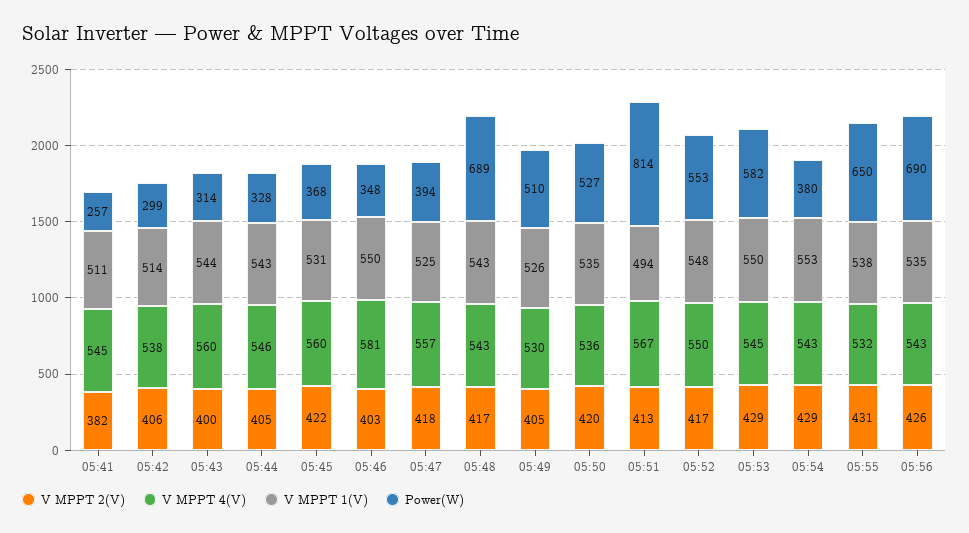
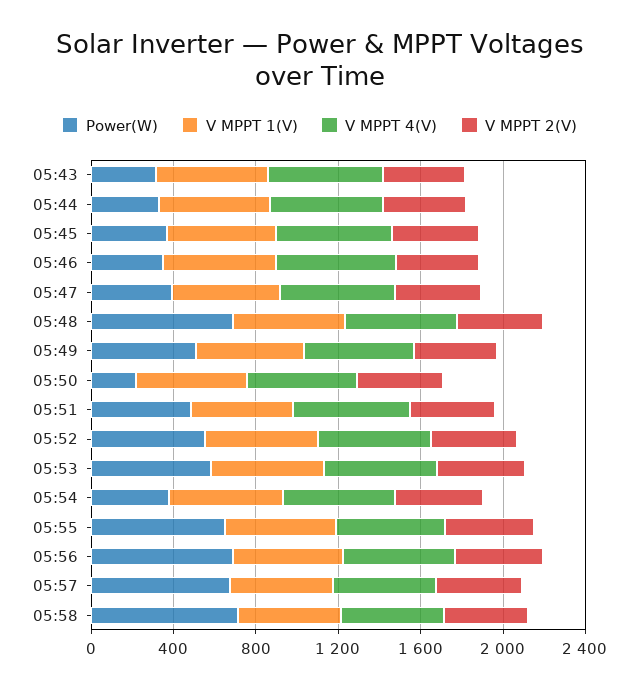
V MPPT 2(V), 05:41: 382 -> none
V MPPT 4(V), 05:41: 545 -> none
V MPPT 1(V), 05:41: 511 -> none
Power(W), 05:41: 257 -> none
V MPPT 2(V), 05:42: 406 -> none
V MPPT 4(V), 05:42: 538 -> none
V MPPT 1(V), 05:42: 514 -> none
Power(W), 05:42: 299 -> none
Power(W), 05:50: 527 -> 200
Power(W), 05:51: 814 -> 500
Power(W), 05:57: none -> 700
V MPPT 1(V), 05:57: none -> 500
V MPPT 4(V), 05:57: none -> 500
V MPPT 2(V), 05:57: none -> 400
Power(W), 05:58: none -> 700
V MPPT 1(V), 05:58: none -> 500
V MPPT 4(V), 05:58: none -> 500
V MPPT 2(V), 05:58: none -> 400

